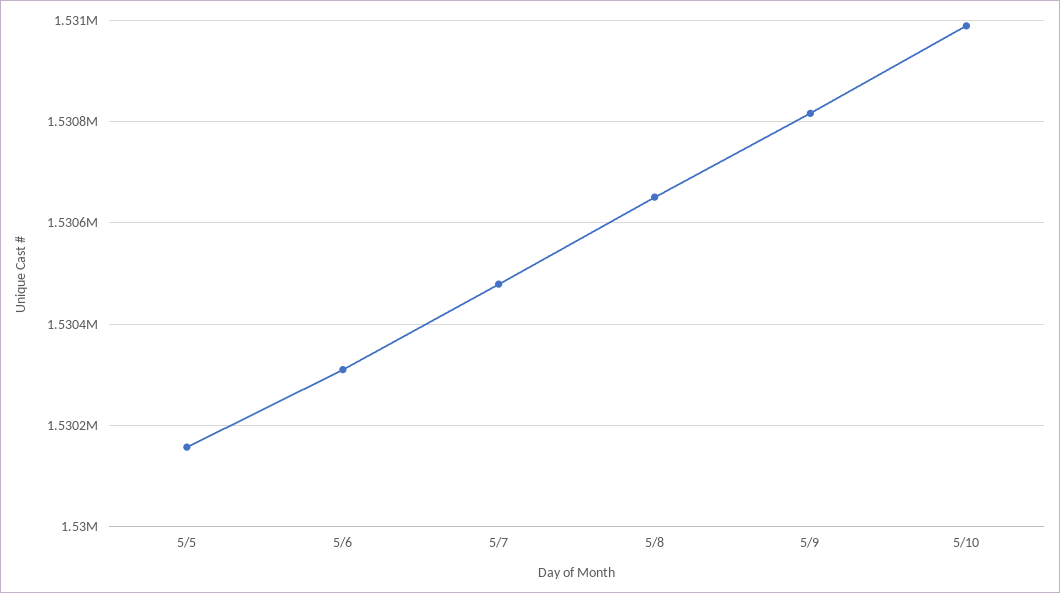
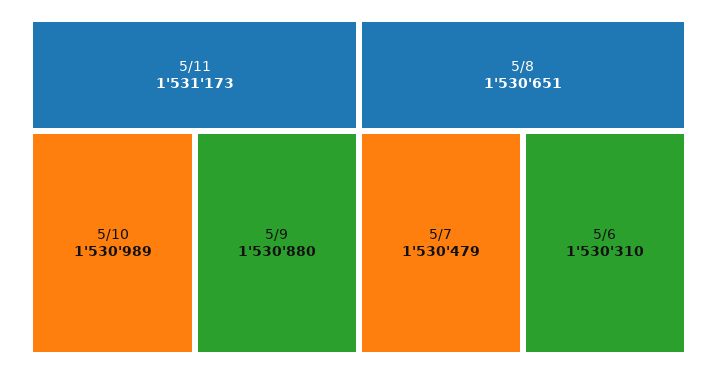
5/5: 1530160 -> none
5/9: 1530820 -> 1530880
5/11: none -> 1531173

